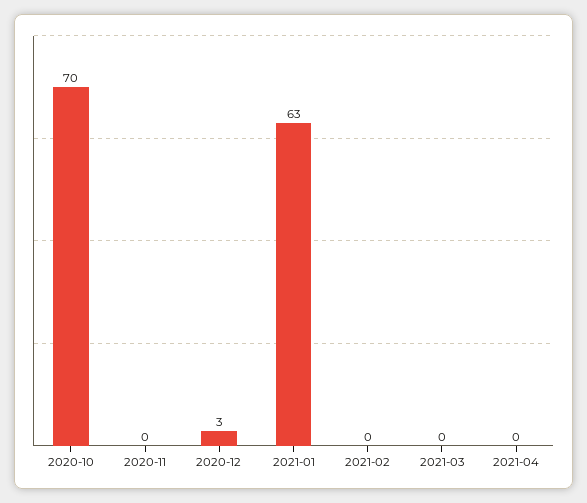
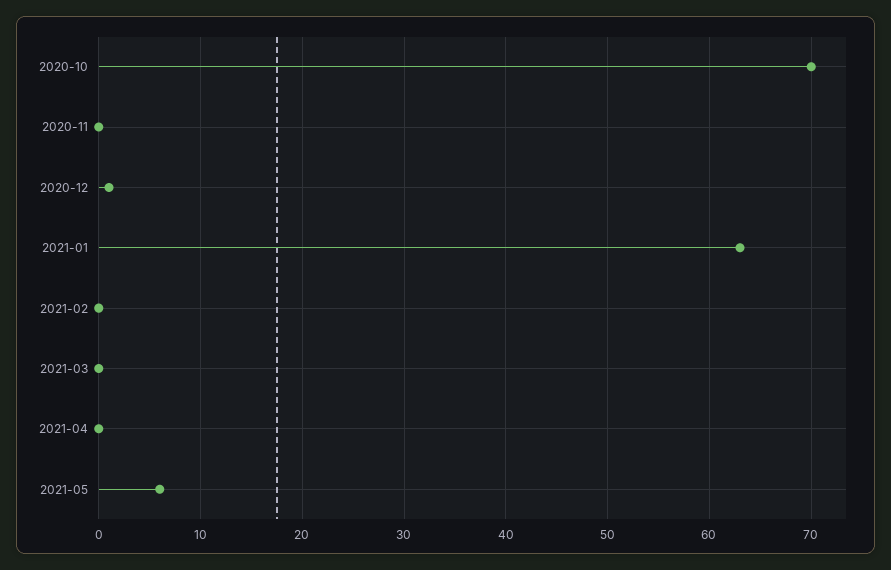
2020-12: 3 -> 1
2021-05: none -> 6

